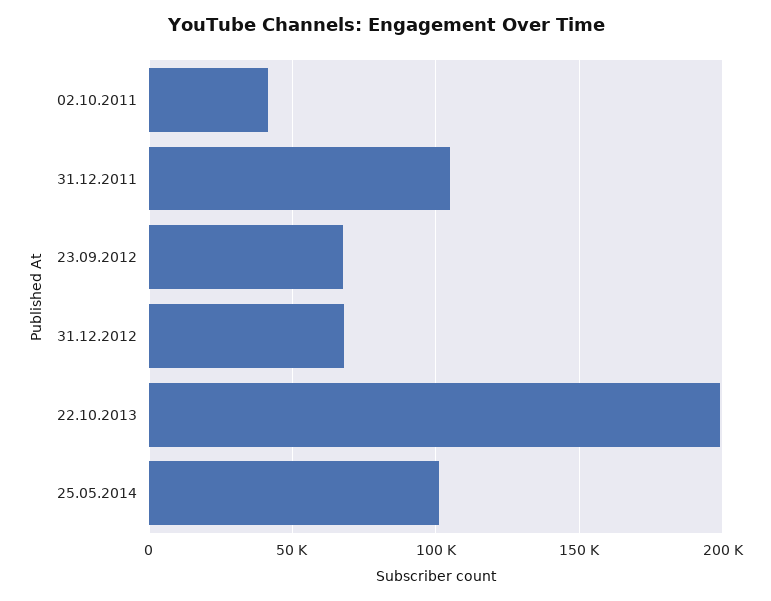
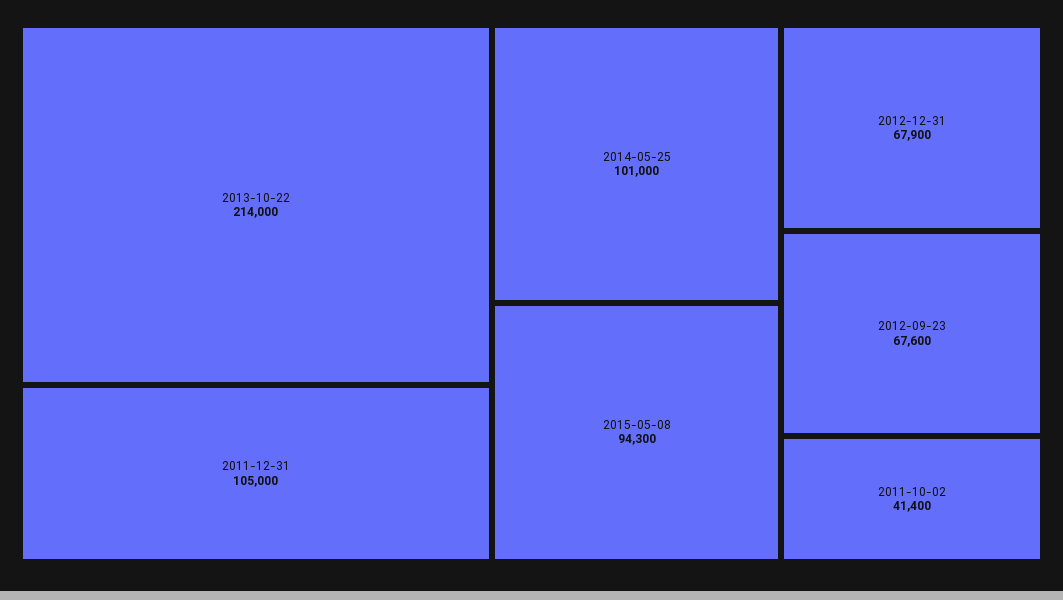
22.10.2013: 200000 -> 214000
2015-05-08: none -> 94300

